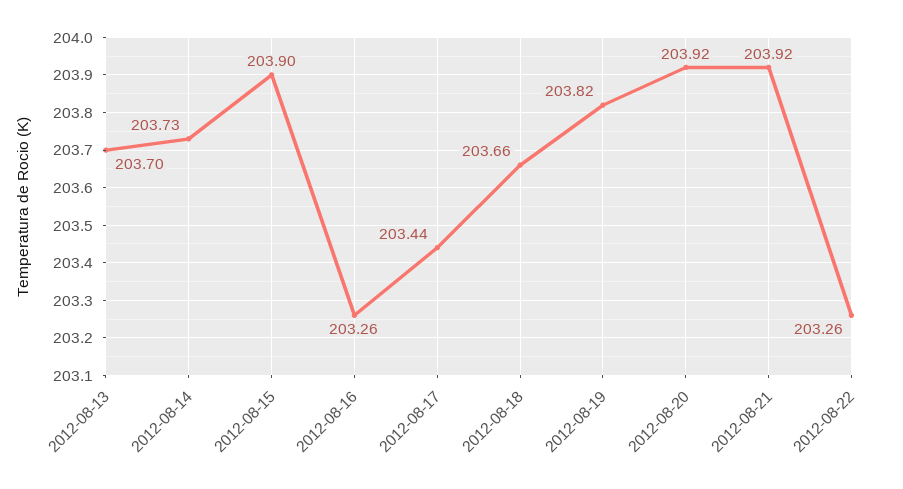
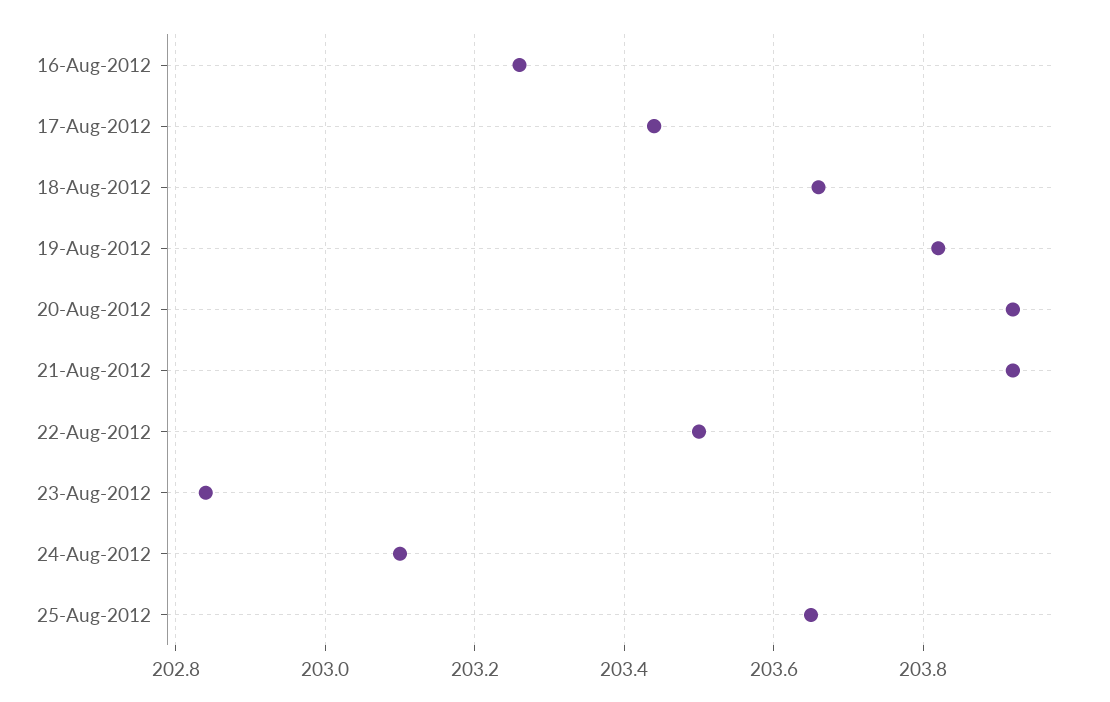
2012-08-13: 203.7 -> none
2012-08-14: 203.73 -> none
2012-08-15: 203.9 -> none
2012-08-22: 203.26 -> 203.5
23-Aug-2012: none -> 202.85
24-Aug-2012: none -> 203.1
25-Aug-2012: none -> 203.65

